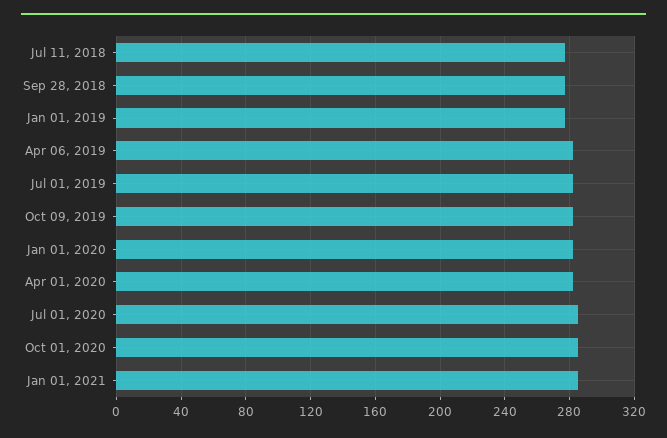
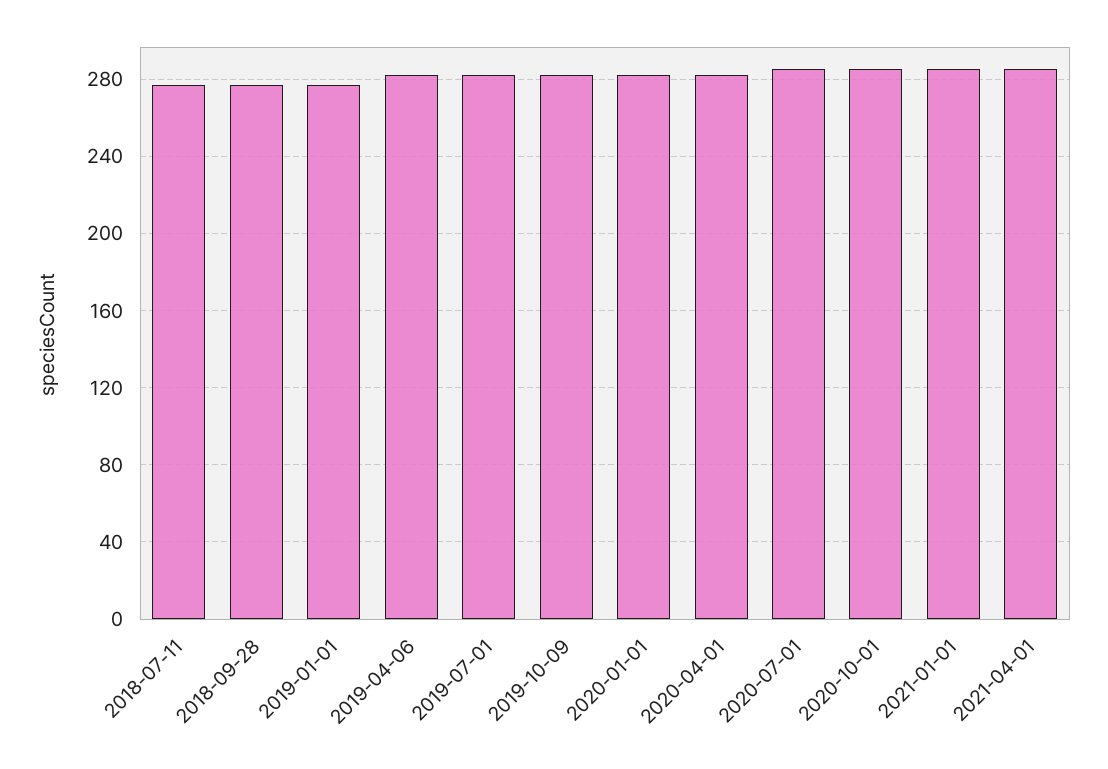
2021-04-01: none -> 285

